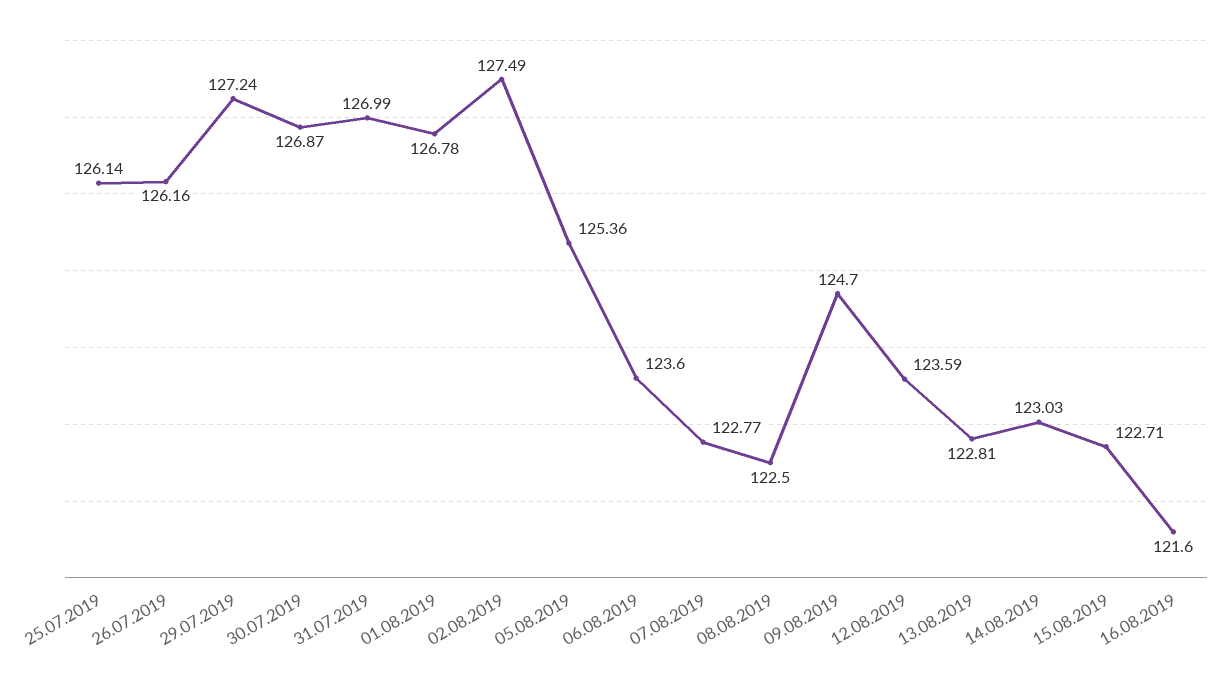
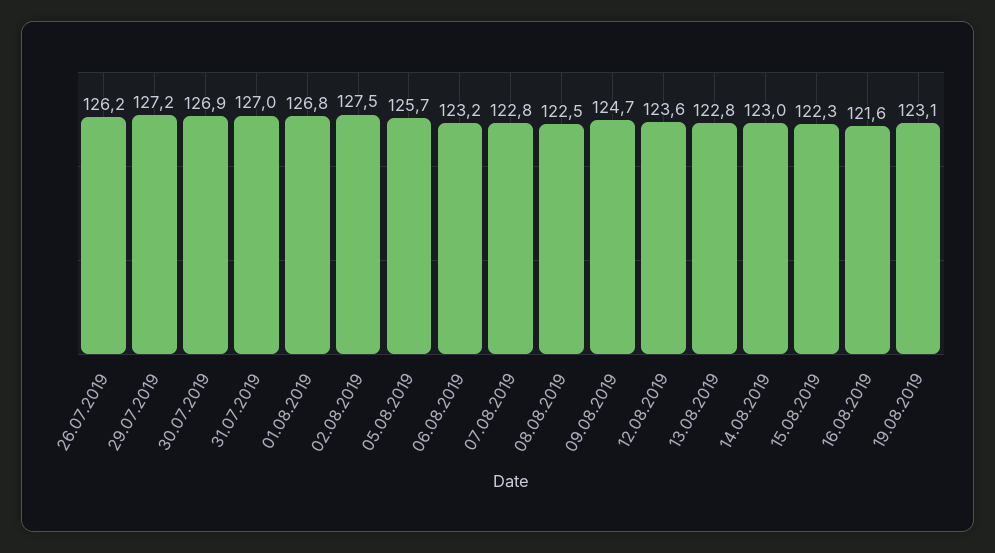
25.07.2019: 126.14 -> none
05.08.2019: 125.36 -> 125.7
06.08.2019: 123.6 -> 123.2
15.08.2019: 122.71 -> 122.3
19.08.2019: none -> 123.1

